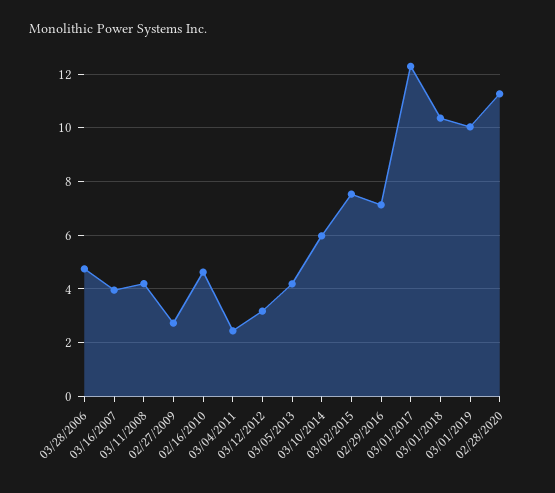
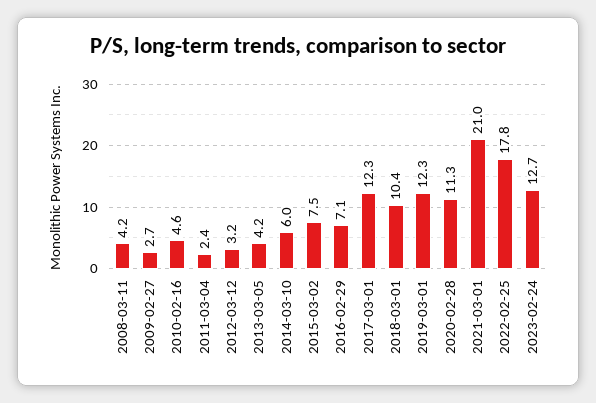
03/28/2006: 4.75 -> none
03/16/2007: 4 -> none
03/01/2019: 10 -> 12.3
2021-03-01: none -> 21
2022-02-25: none -> 17.8
2023-02-24: none -> 12.7

